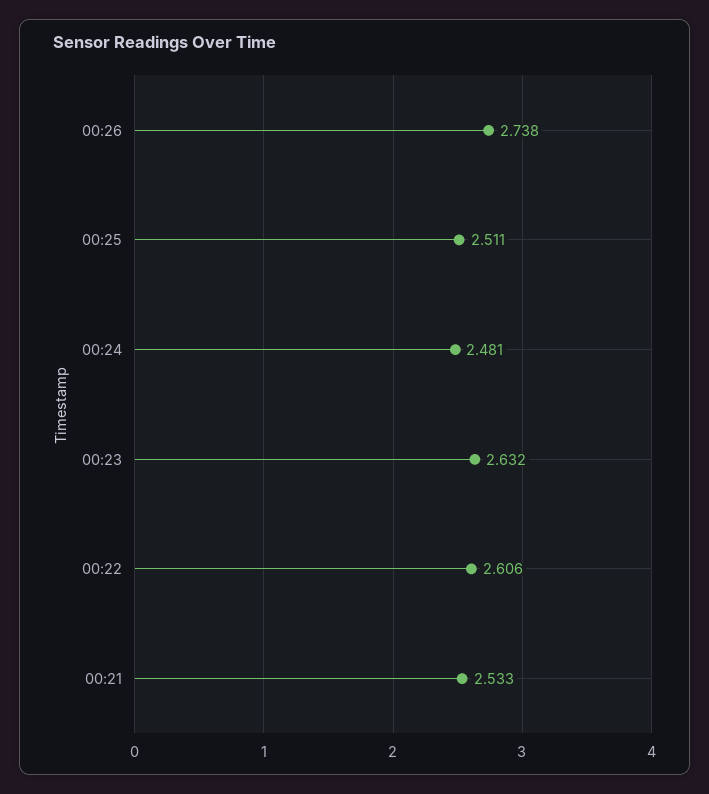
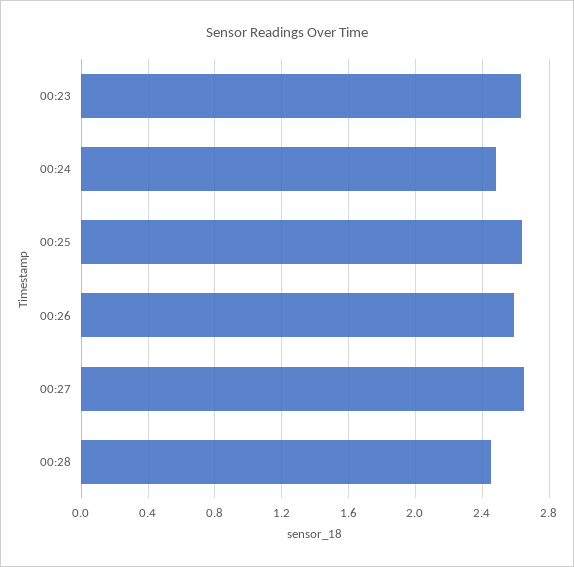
00:26: 2.738 -> 2.6
00:25: 2.511 -> 2.65
00:22: 2.606 -> none
00:21: 2.533 -> none
00:27: none -> 2.65
00:28: none -> 2.45

